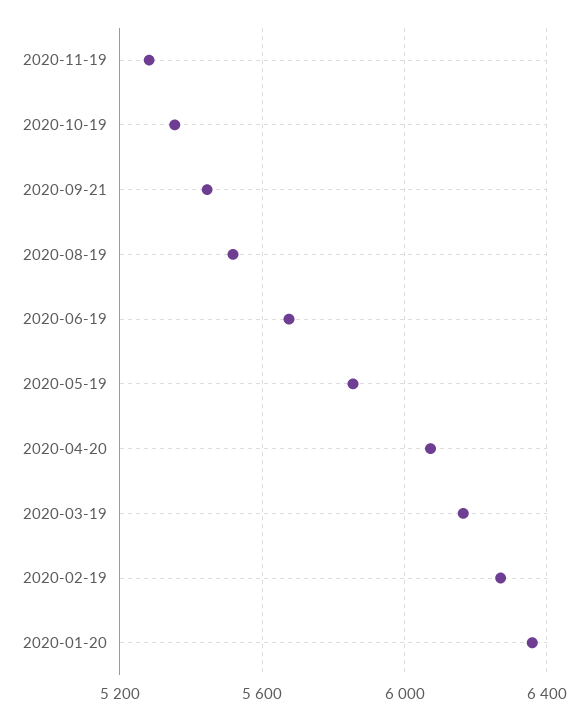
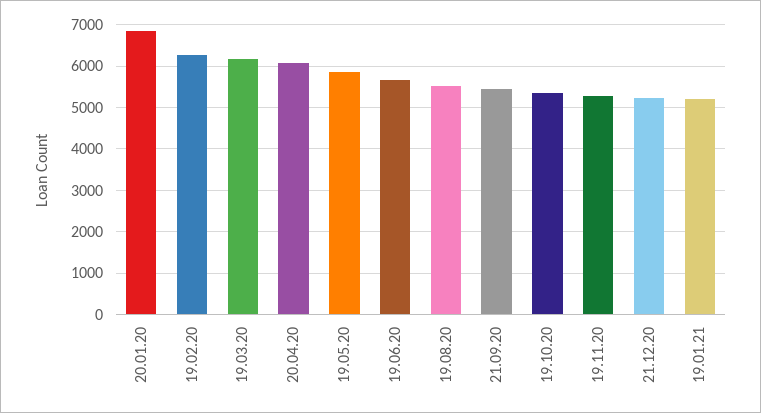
2020-01-20: 6350 -> 6800
21.12.20: none -> 5200
19.01.21: none -> 5200

